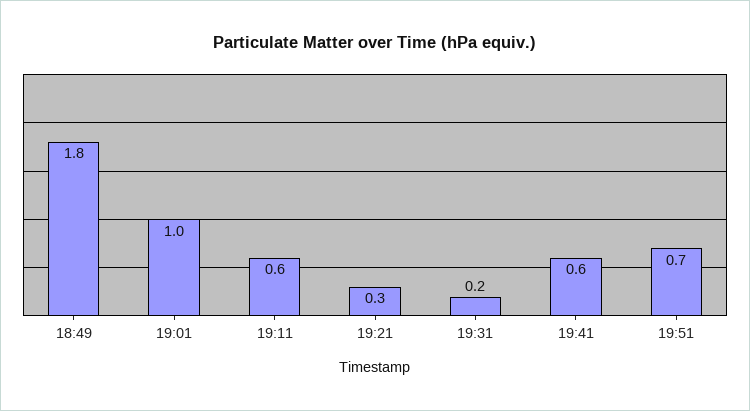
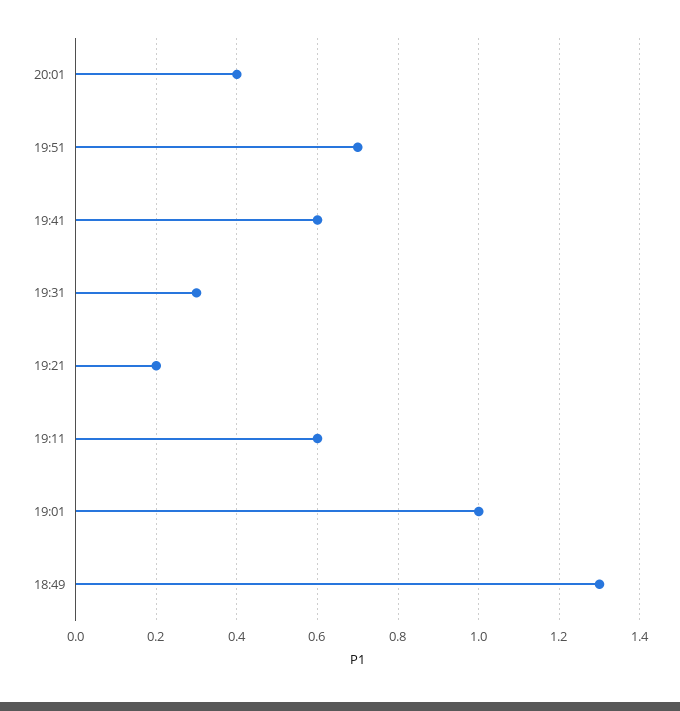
18:49: 1.8 -> 1.3
19:21: 0.3 -> 0.2
19:31: 0.2 -> 0.3
20:01: none -> 0.4

